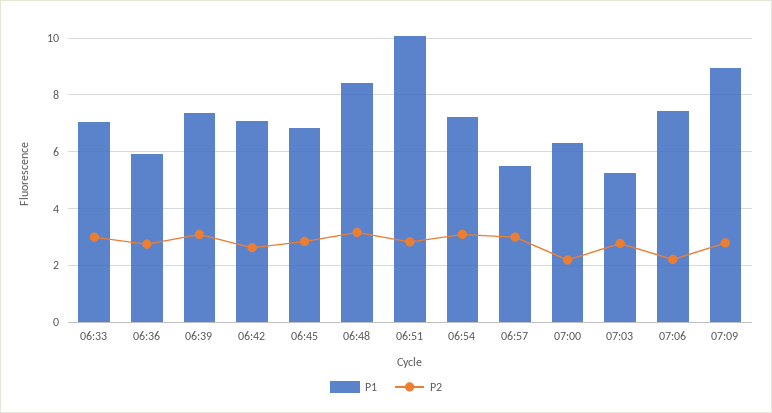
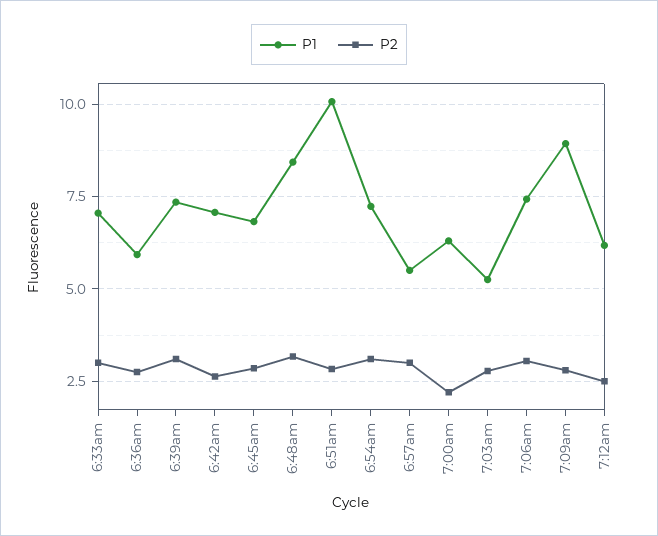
P2, 07:06: 2.25 -> 3
P1, 7:12am: none -> 6.25
P2, 7:12am: none -> 2.5

